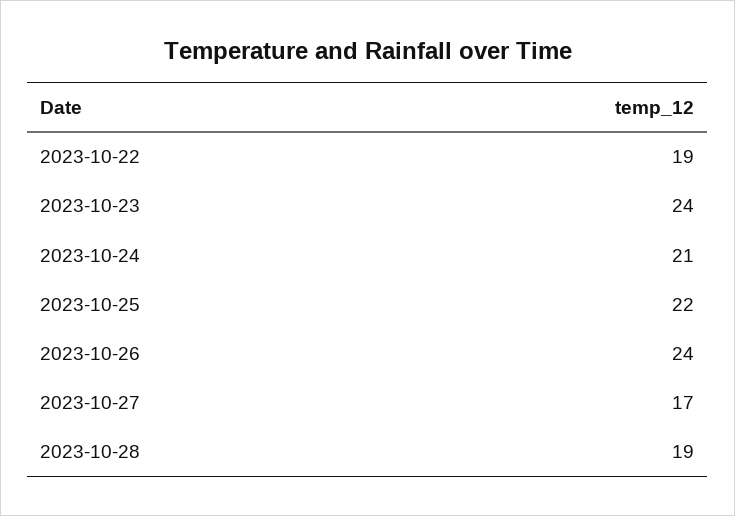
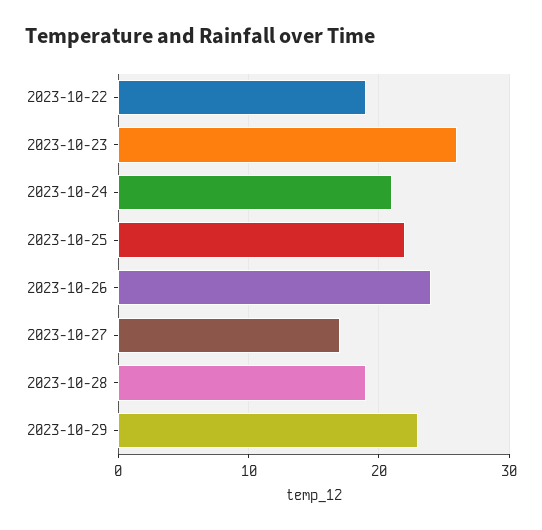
2023-10-23: 24 -> 26
2023-10-29: none -> 23

